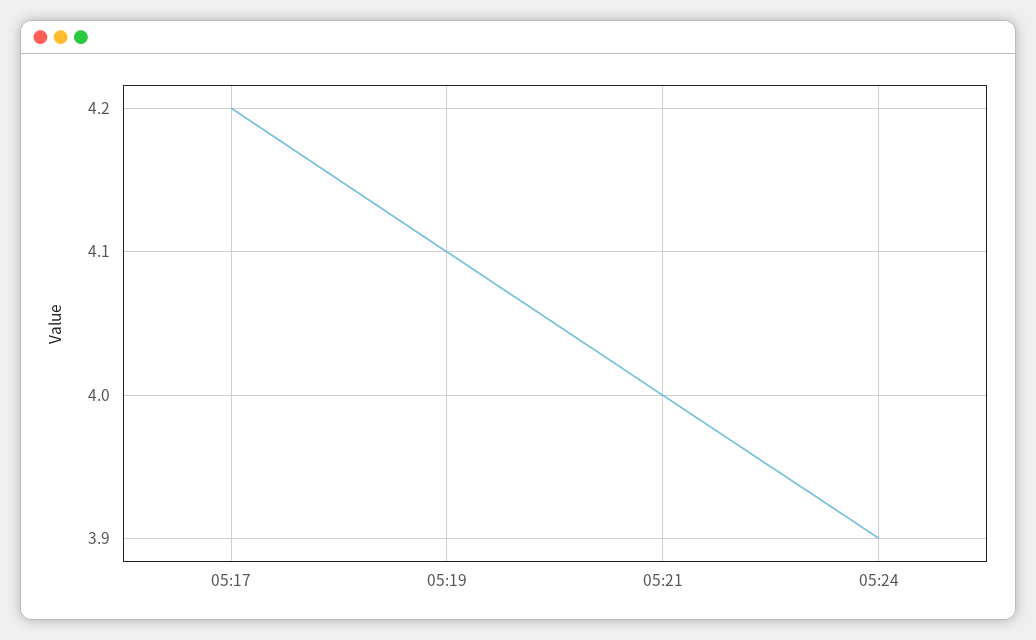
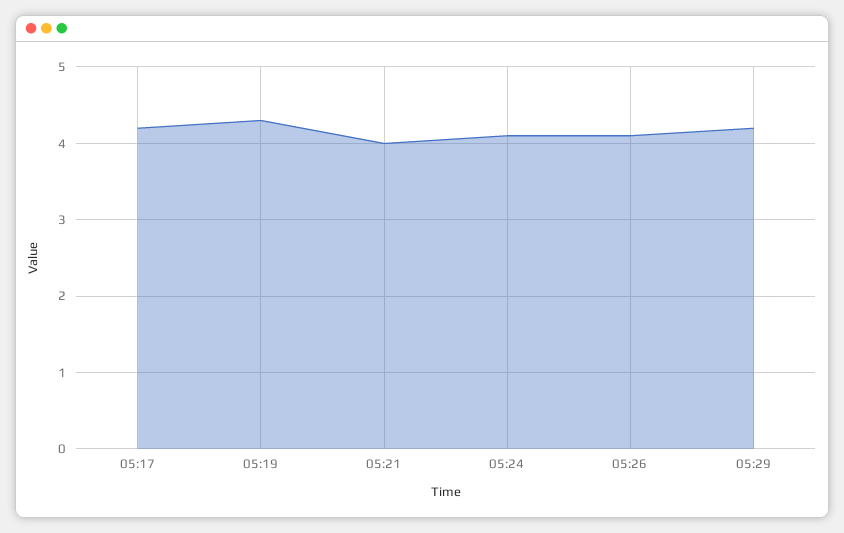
05:19: 4.1 -> 4.3
05:24: 3.9 -> 4.1
05:26: none -> 4.1
05:29: none -> 4.2

